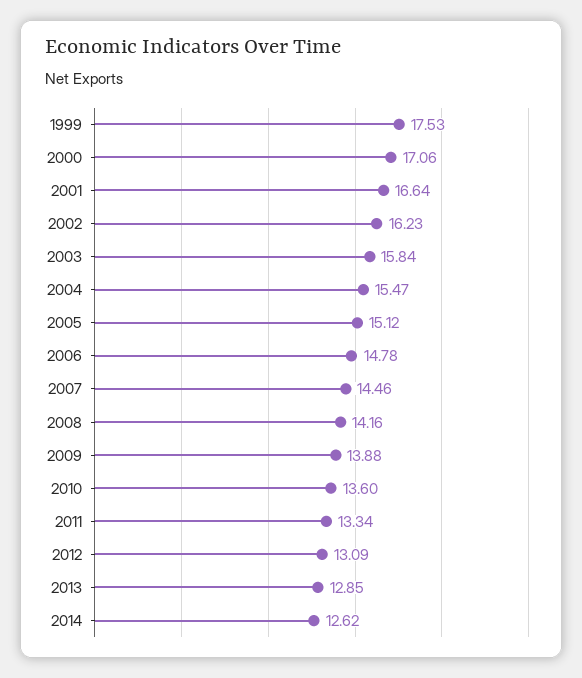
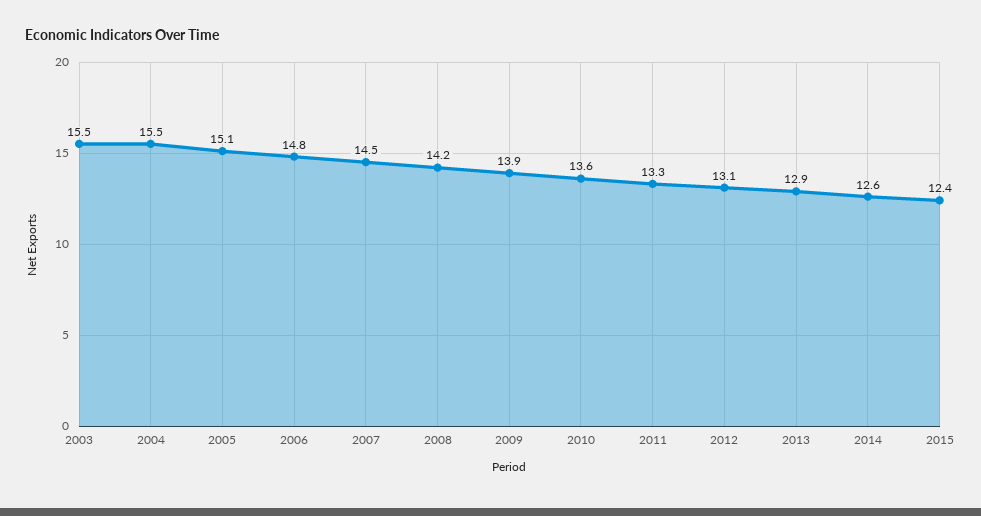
1999: 17.53 -> none
2000: 17.06 -> none
2001: 16.64 -> none
2002: 16.23 -> none
2003: 15.84 -> 15.5
2015: none -> 12.4

